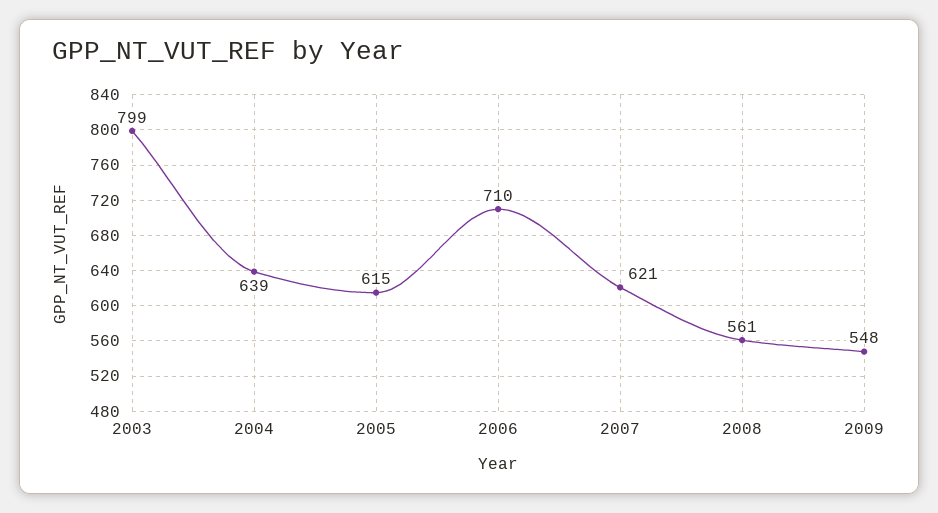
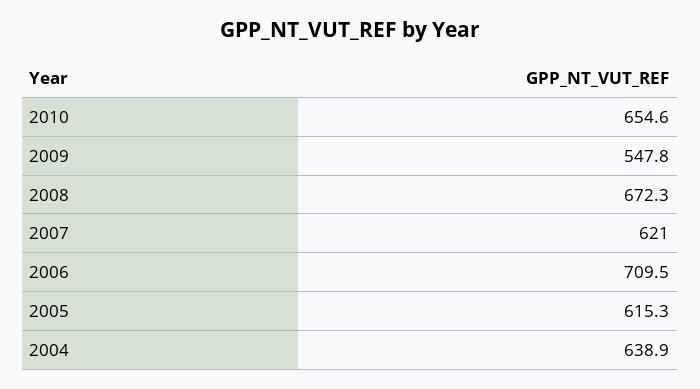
2003: 799 -> none
2008: 561 -> 672.3
2010: none -> 654.6

